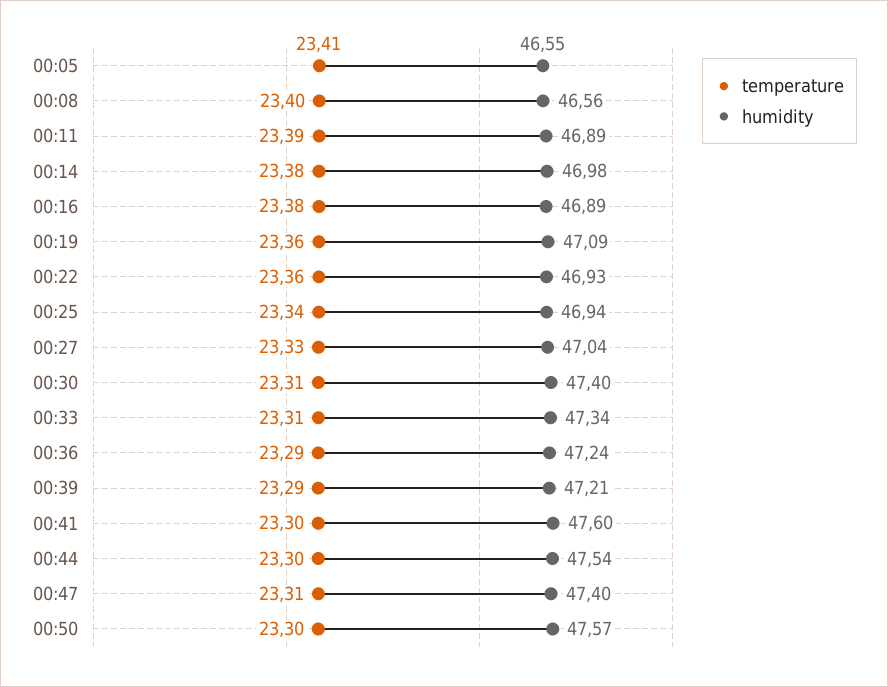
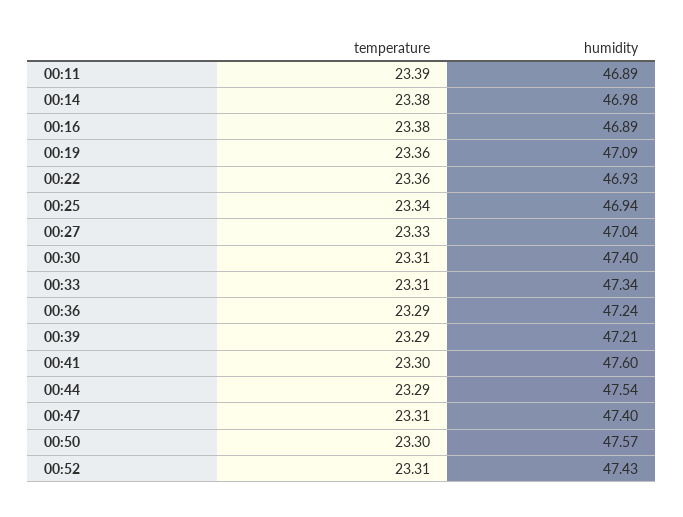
temperature, 00:05: 23.41 -> none
humidity, 00:05: 46.55 -> none
temperature, 00:08: 23.4 -> none
humidity, 00:08: 46.56 -> none
temperature, 00:44: 23.3 -> 23.29
temperature, 00:52: none -> 23.31
humidity, 00:52: none -> 47.43

